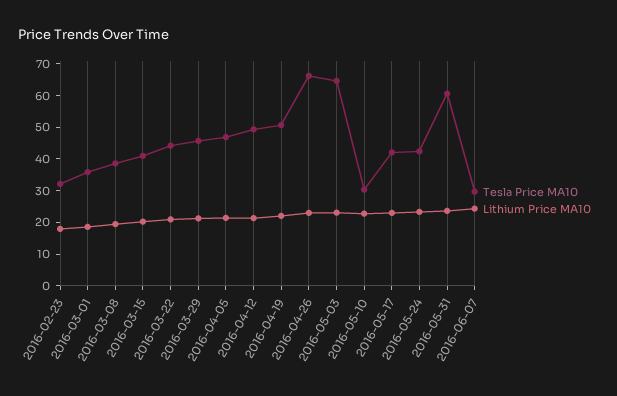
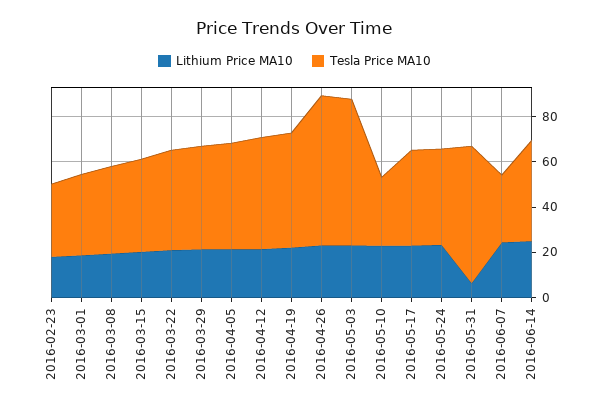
Lithium Price MA10, 2016-05-31: 25 -> 5
Lithium Price MA10, 2016-06-14: none -> 25
Tesla Price MA10, 2016-06-14: none -> 45

